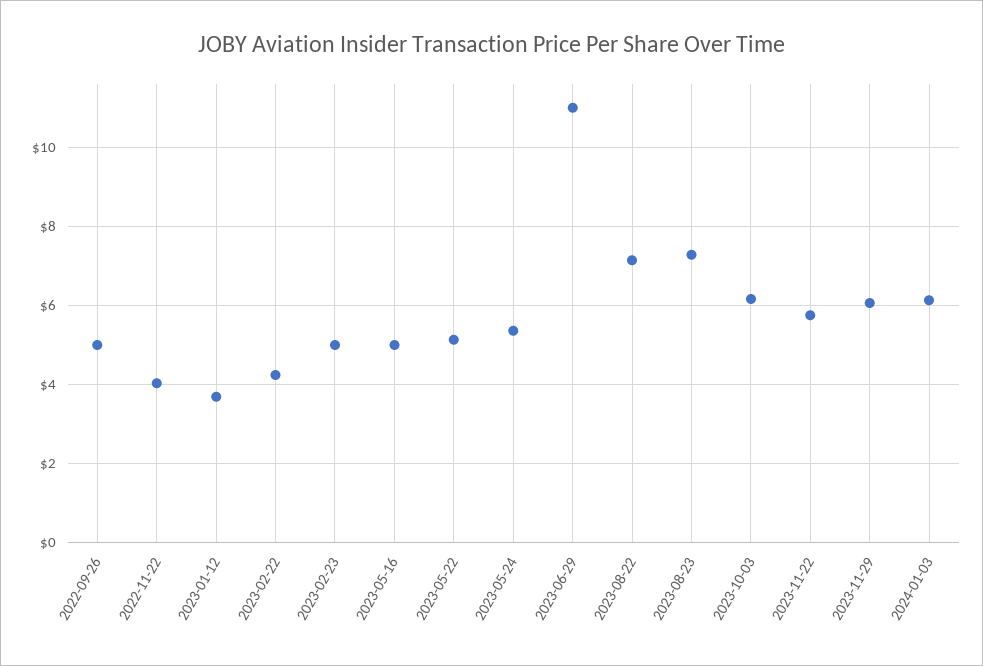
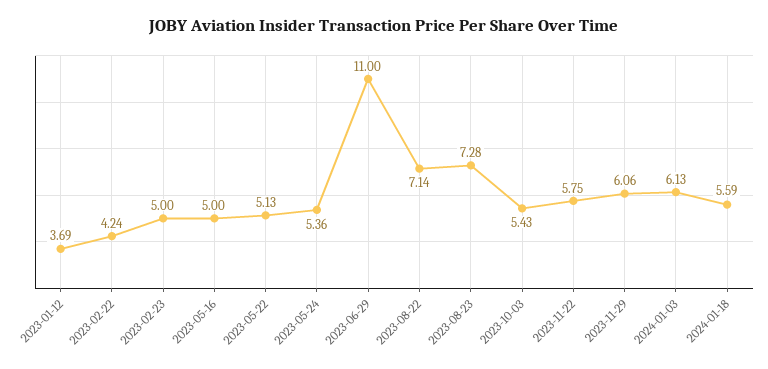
2022-09-26: 5 -> none
2022-11-22: 4 -> none
2023-10-03: 6.2 -> 5.43
2024-01-18: none -> 5.59

